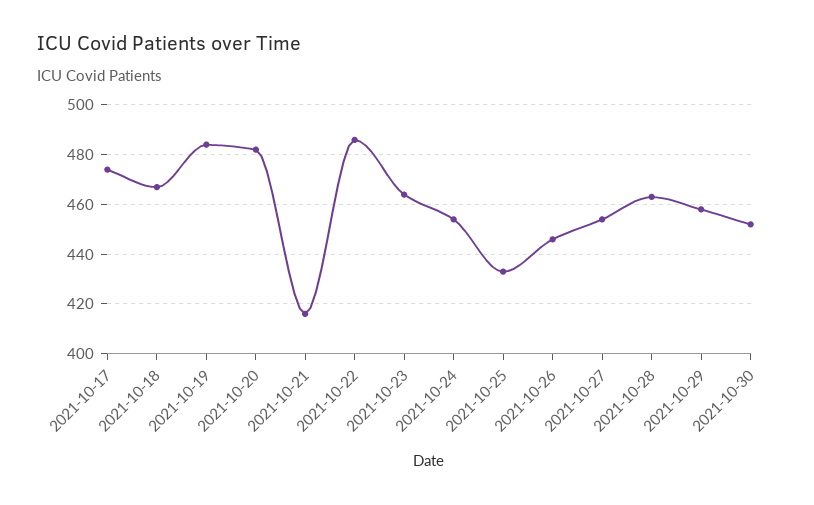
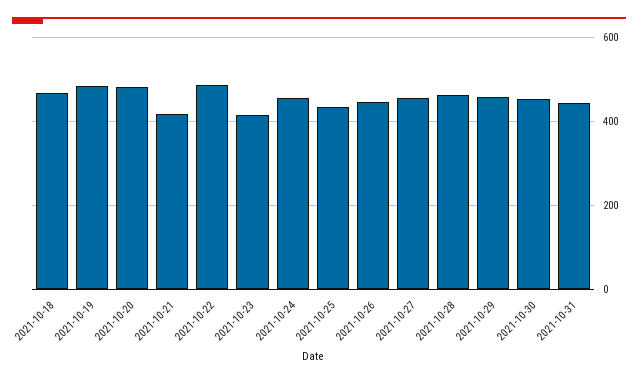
2021-10-17: 475 -> none
2021-10-23: 465 -> 420
2021-10-31: none -> 440

